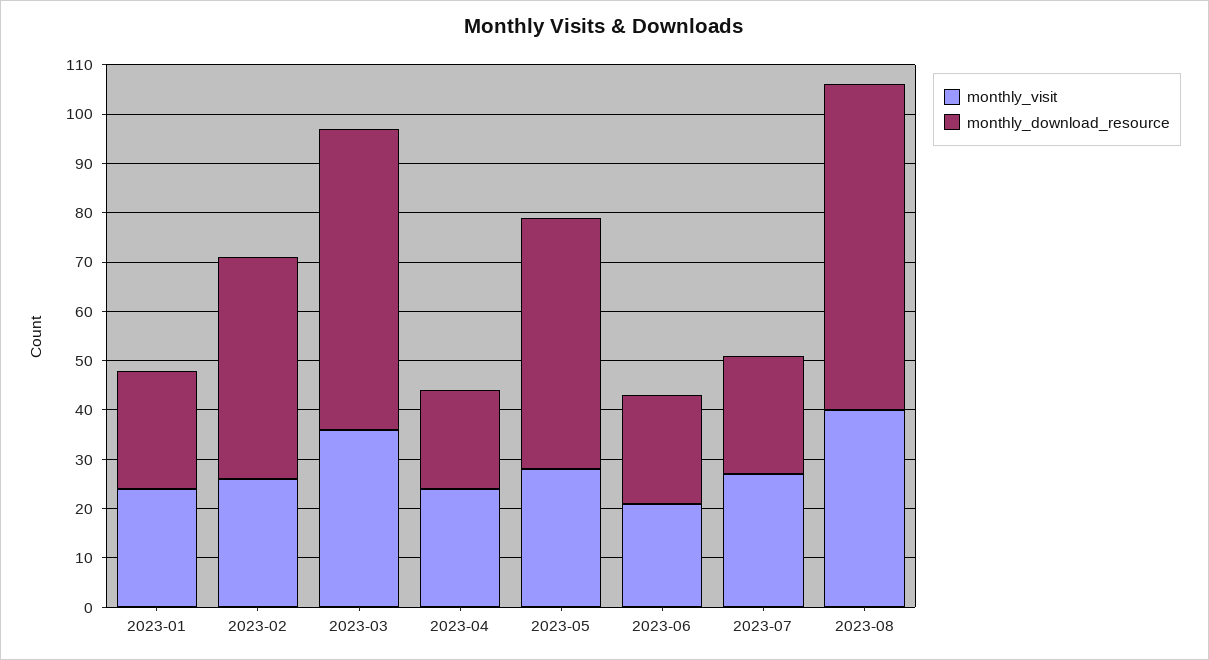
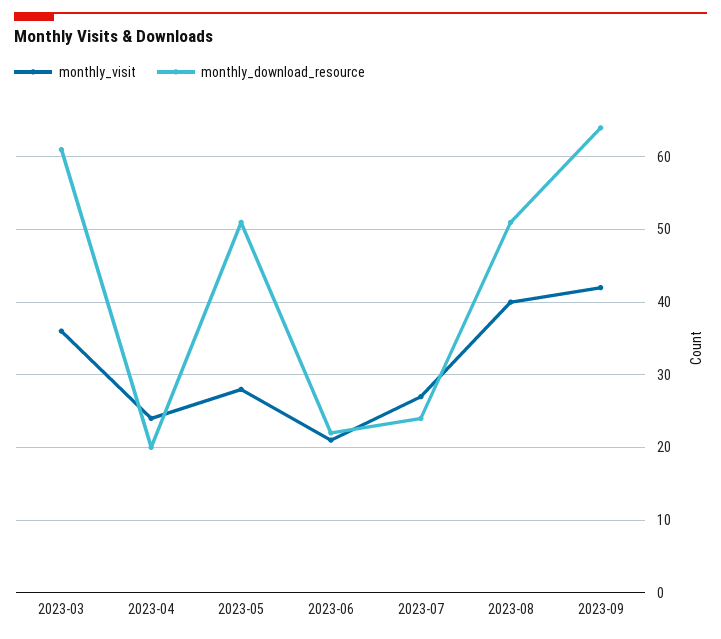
monthly_visit, 2023-01: 25 -> none
monthly_download_resource, 2023-01: 25 -> none
monthly_visit, 2023-02: 25 -> none
monthly_download_resource, 2023-02: 45 -> none
monthly_download_resource, 2023-08: 65 -> 51
monthly_visit, 2023-09: none -> 42
monthly_download_resource, 2023-09: none -> 64

